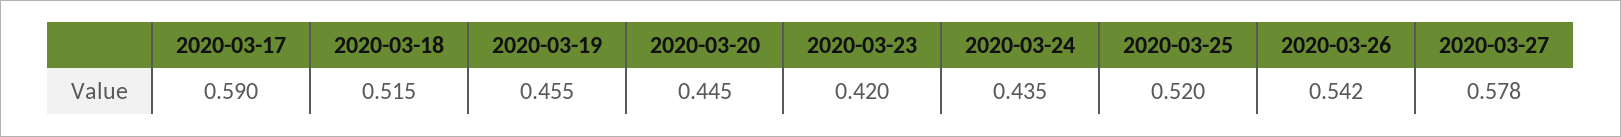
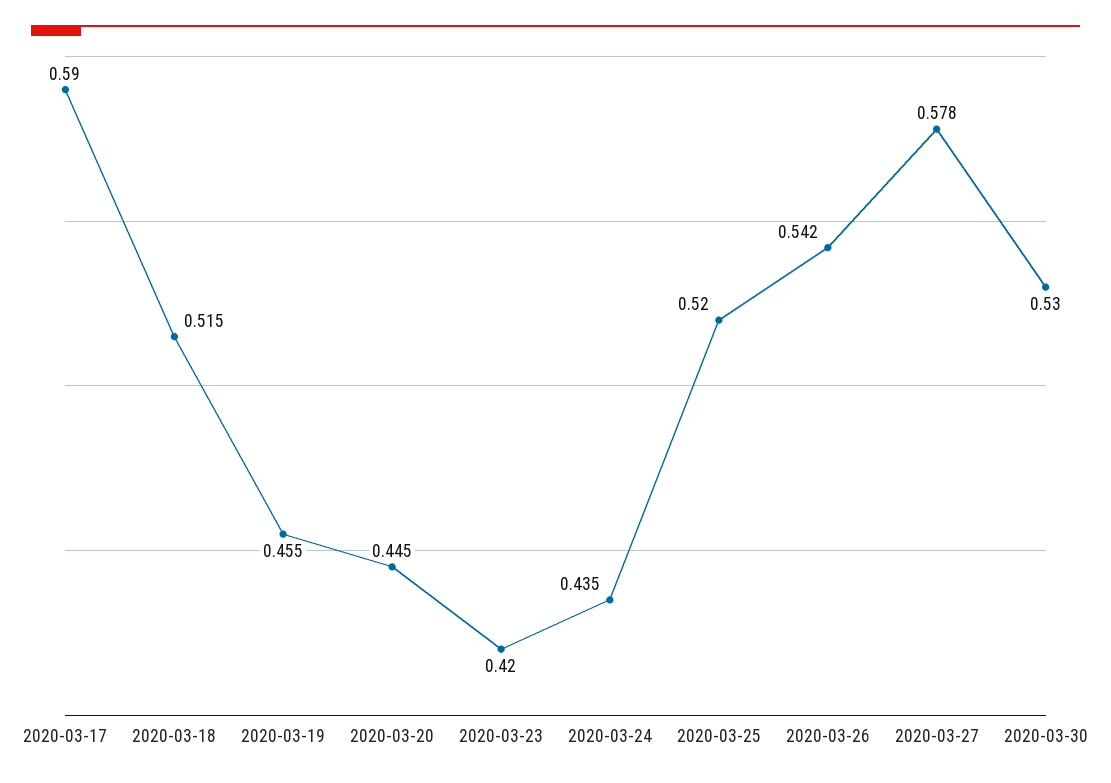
2020-03-30: none -> 0.53

